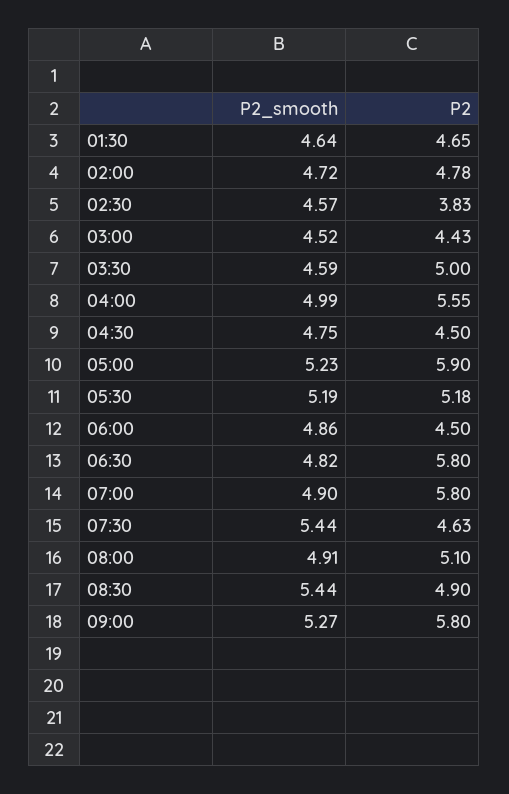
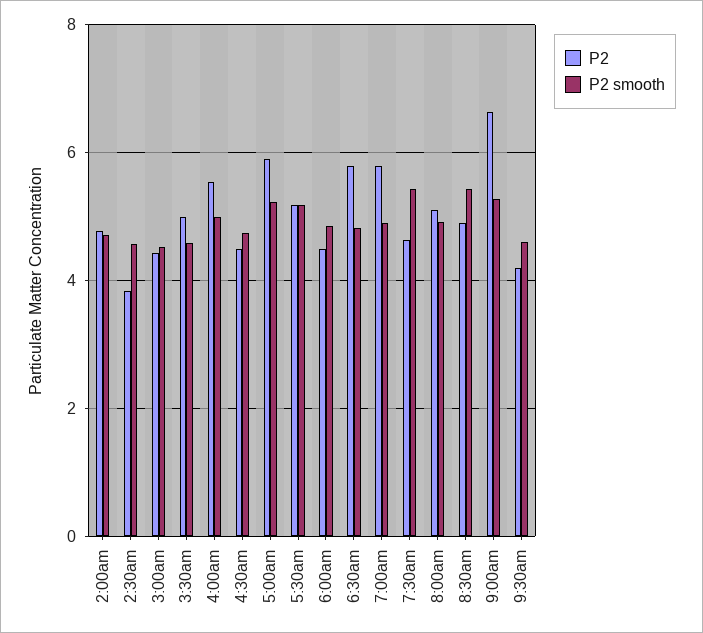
P2_smooth, 01:30: 4.64 -> none
P2, 01:30: 4.65 -> none
P2, 09:00: 5.8 -> 6.6
P2, 9:30am: none -> 4.2
P2_smooth, 9:30am: none -> 4.6

